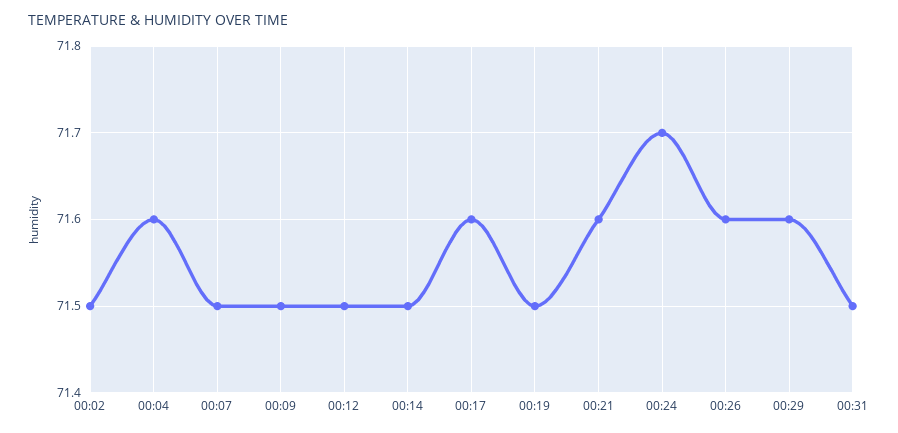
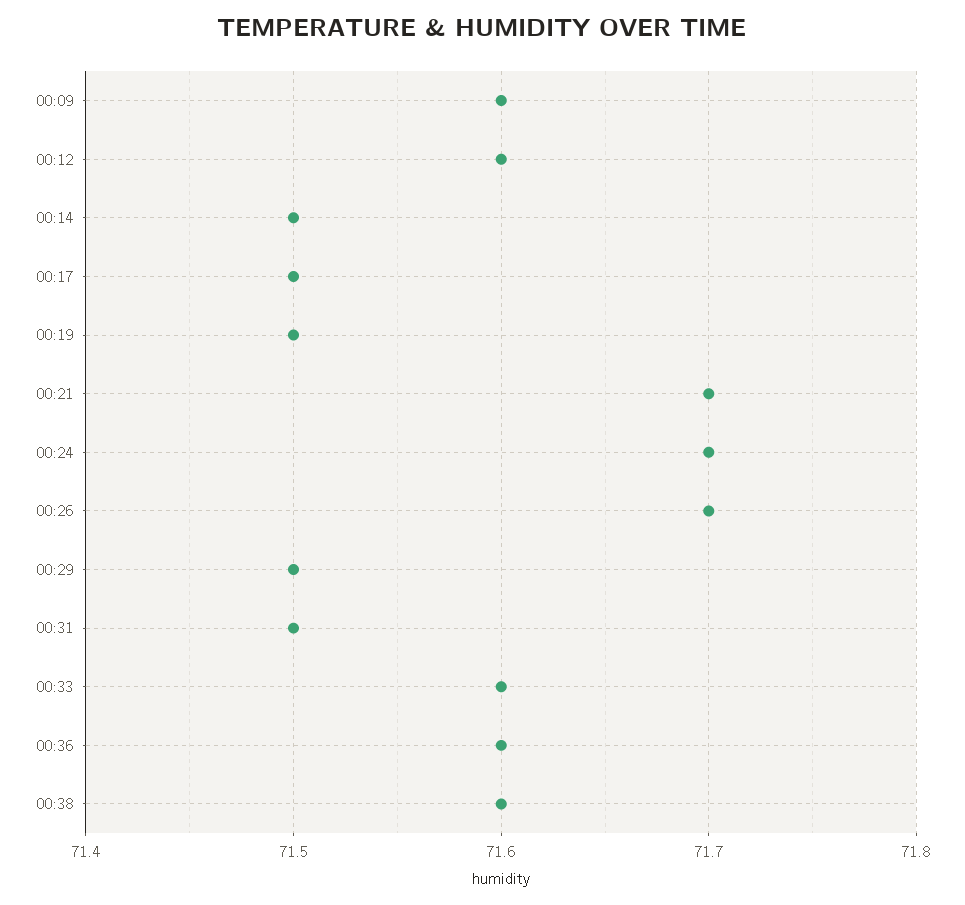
00:02: 71.5 -> none
00:04: 71.6 -> none
00:07: 71.5 -> none
00:09: 71.5 -> 71.6
00:12: 71.5 -> 71.6
00:17: 71.6 -> 71.5
00:21: 71.6 -> 71.7
00:26: 71.6 -> 71.7
00:29: 71.6 -> 71.5
00:33: none -> 71.6
00:36: none -> 71.6
00:38: none -> 71.6

